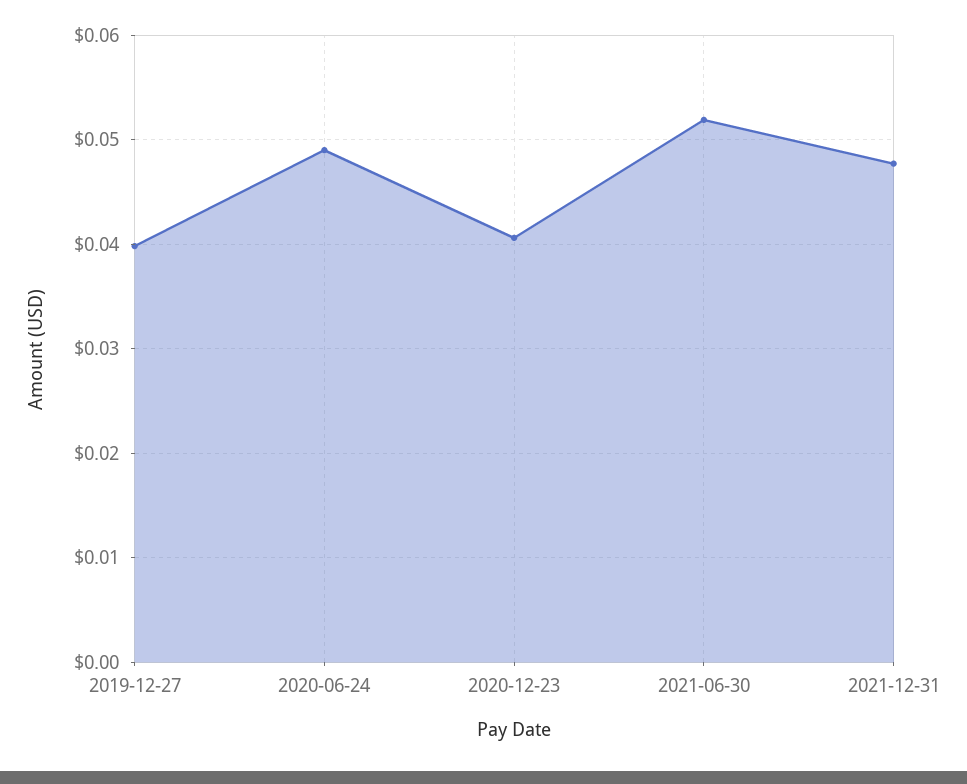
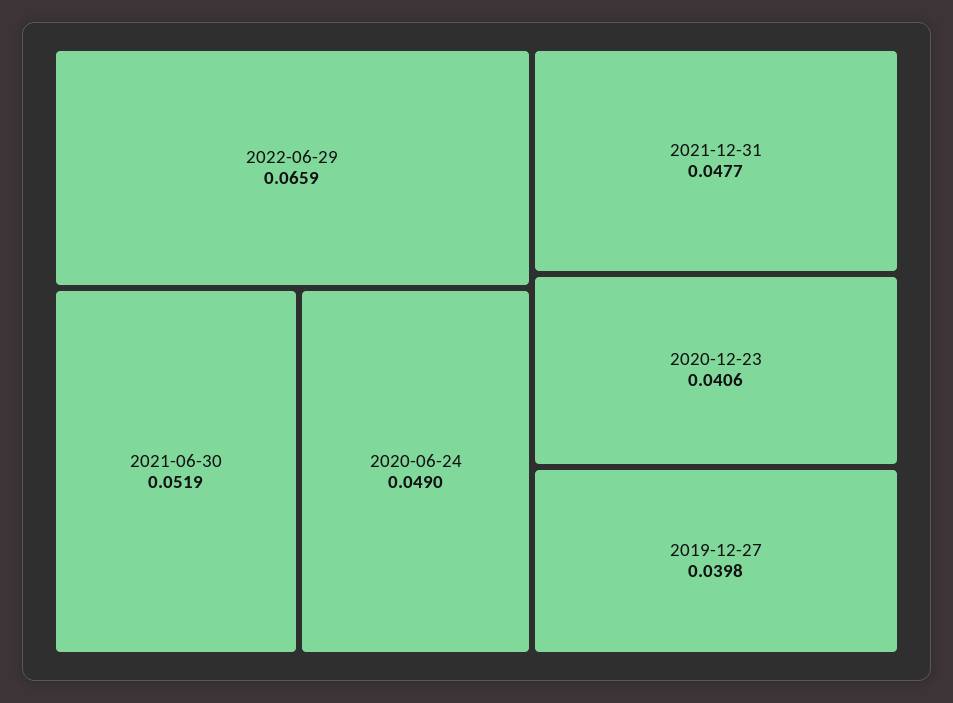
2022-06-29: none -> 0.0659

